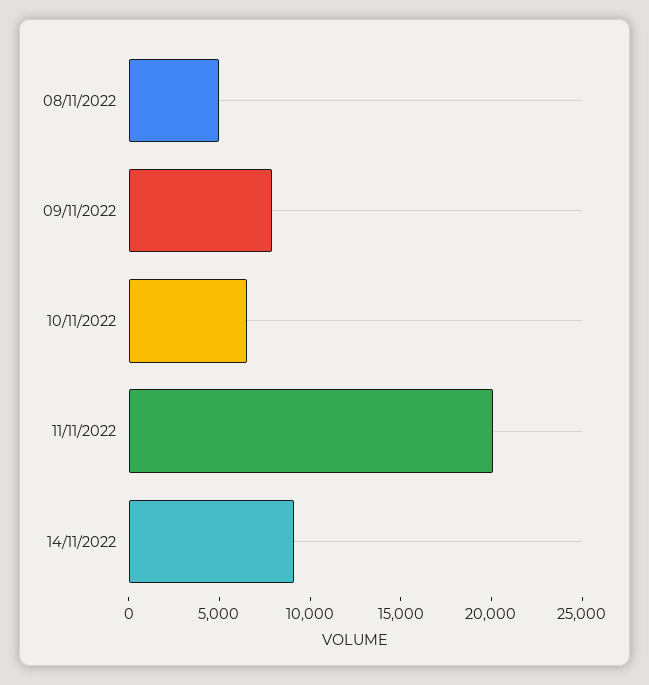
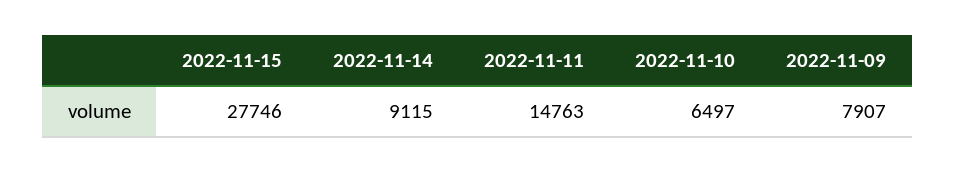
08/11/2022: 5000 -> none
11/11/2022: 20000 -> 14763
2022-11-15: none -> 27746

